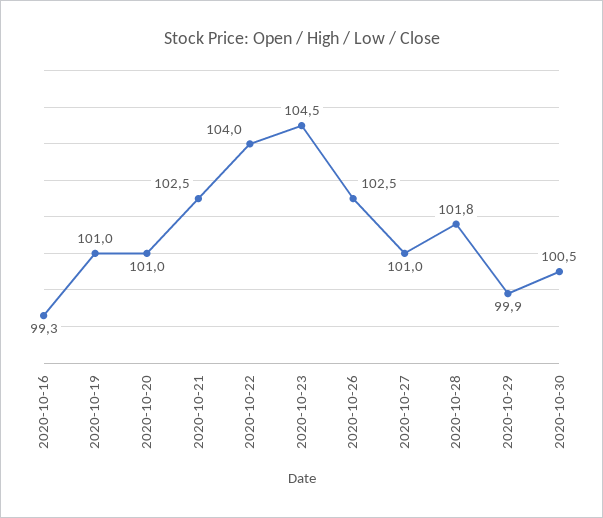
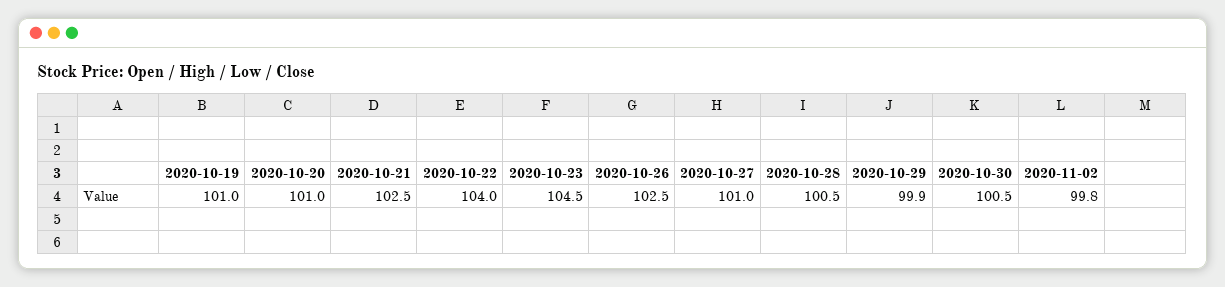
2020-10-16: 99.3 -> none
2020-10-28: 101.8 -> 100.5
2020-11-02: none -> 99.8

